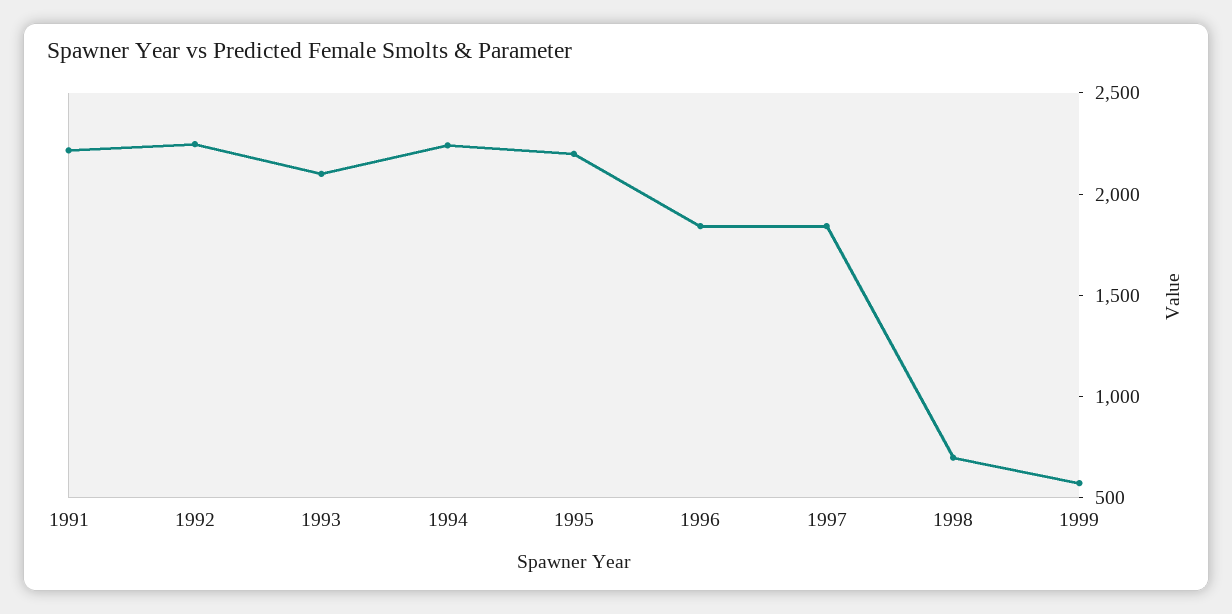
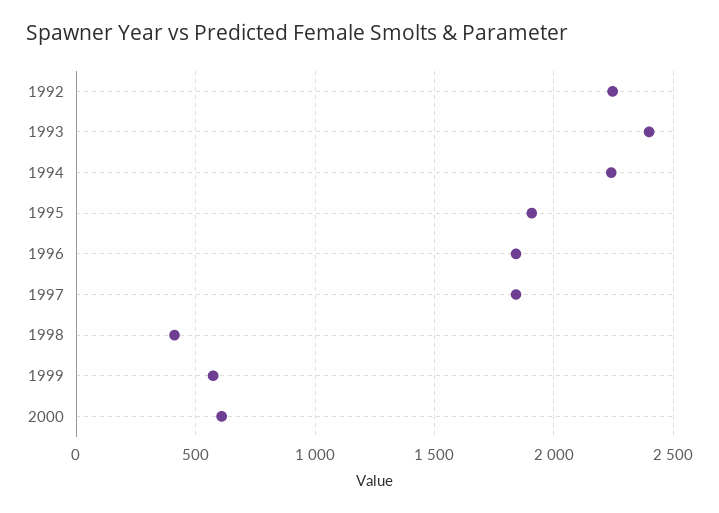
1991: 2200 -> none
1993: 2100 -> 2400
1995: 2200 -> 1900
1998: 700 -> 400
2000: none -> 600

